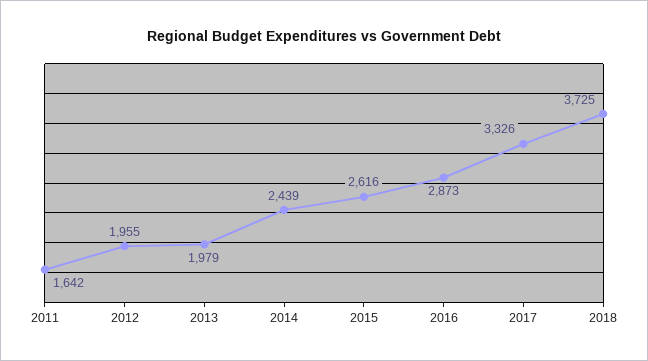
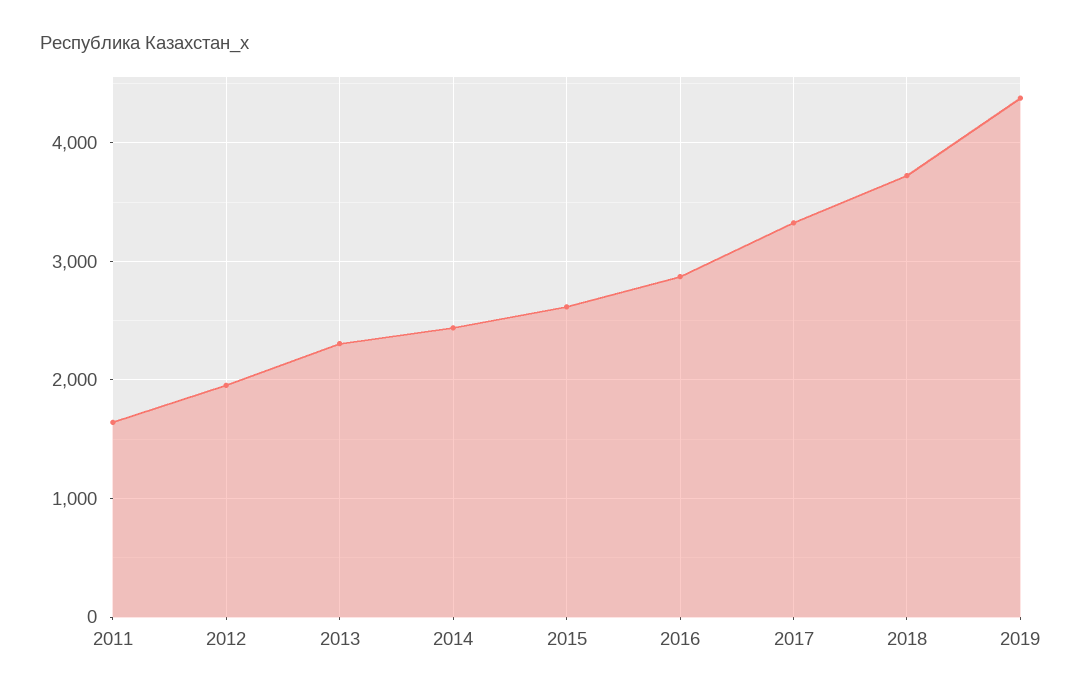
2013: 1979 -> 2300
2019: none -> 4400

